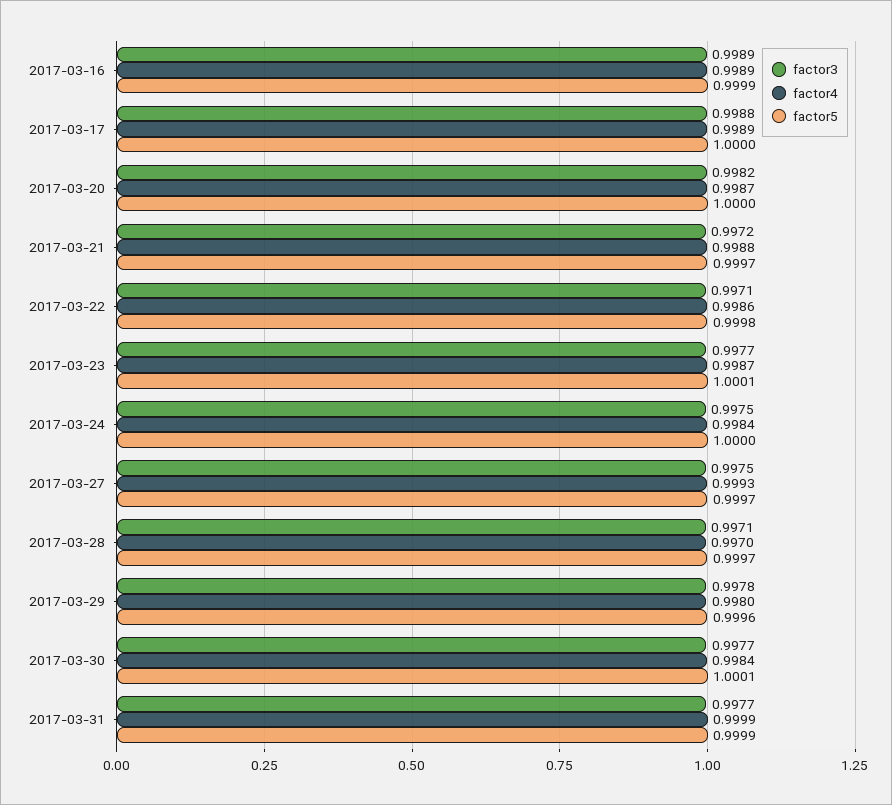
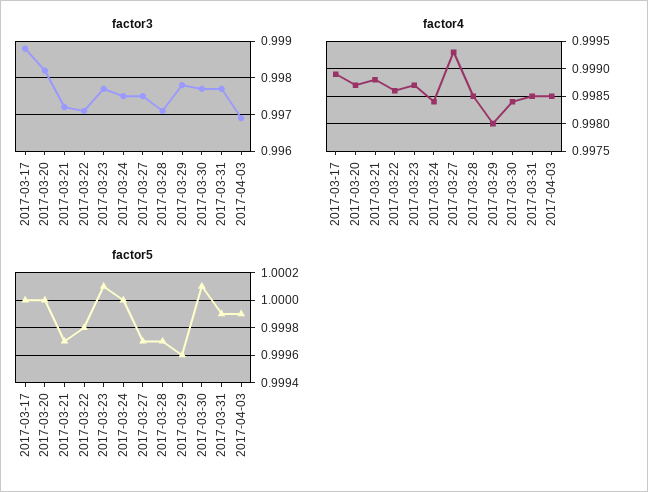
factor3, 2017-03-16: 0.9989 -> none
factor4, 2017-03-16: 0.9989 -> none
factor5, 2017-03-16: 0.9999 -> none
factor4, 2017-03-28: 0.997 -> 0.9985
factor4, 2017-03-31: 0.9999 -> 0.9985
factor3, 2017-04-03: none -> 0.997
factor4, 2017-04-03: none -> 0.9985
factor5, 2017-04-03: none -> 0.9999

